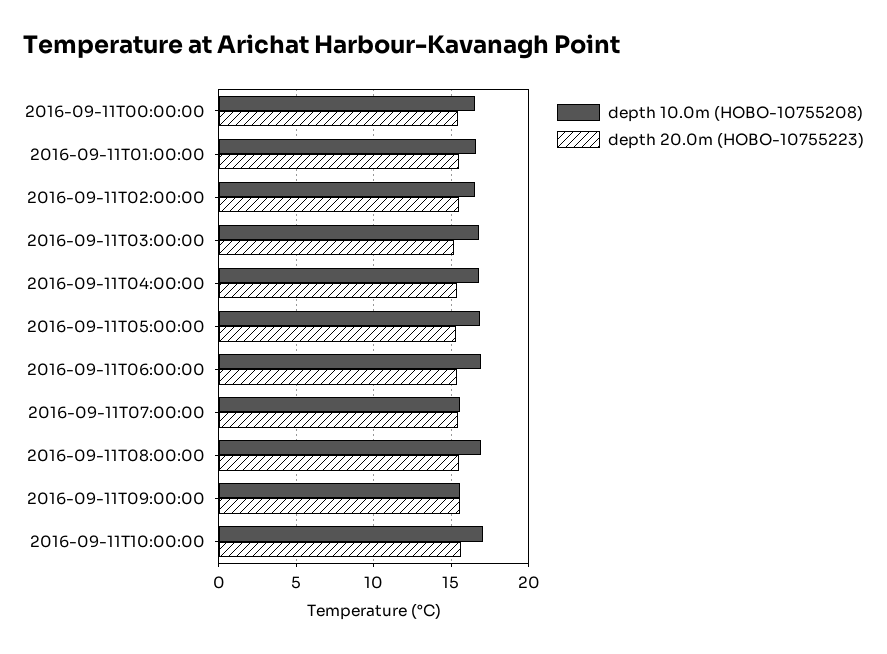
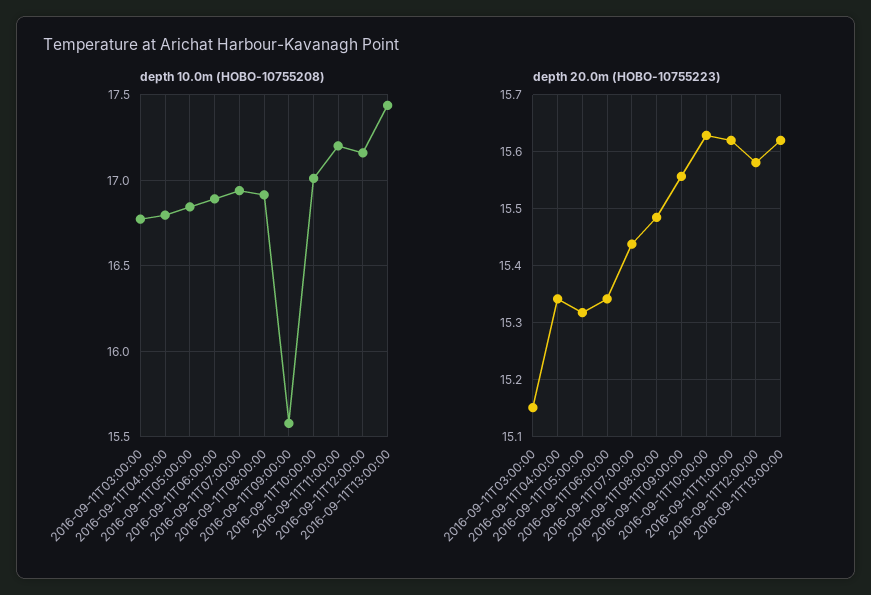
depth 10.0m (HOBO-10755208), 2016-09-11T00:00:00: 16.5 -> none
depth 20.0m (HOBO-10755223), 2016-09-11T00:00:00: 15.5 -> none
depth 10.0m (HOBO-10755208), 2016-09-11T01:00:00: 16.5 -> none
depth 20.0m (HOBO-10755223), 2016-09-11T01:00:00: 15.5 -> none
depth 10.0m (HOBO-10755208), 2016-09-11T02:00:00: 16.5 -> none
depth 20.0m (HOBO-10755223), 2016-09-11T02:00:00: 15.5 -> none
depth 10.0m (HOBO-10755208), 2016-09-11T07:00:00: 15.5 -> 16.95
depth 10.0m (HOBO-10755208), 2016-09-11T11:00:00: none -> 17.2
depth 10.0m (HOBO-10755208), 2016-09-11T12:00:00: none -> 17.15
depth 10.0m (HOBO-10755208), 2016-09-11T13:00:00: none -> 17.45
depth 20.0m (HOBO-10755223), 2016-09-11T11:00:00: none -> 15.62
depth 20.0m (HOBO-10755223), 2016-09-11T12:00:00: none -> 15.58
depth 20.0m (HOBO-10755223), 2016-09-11T13:00:00: none -> 15.62

